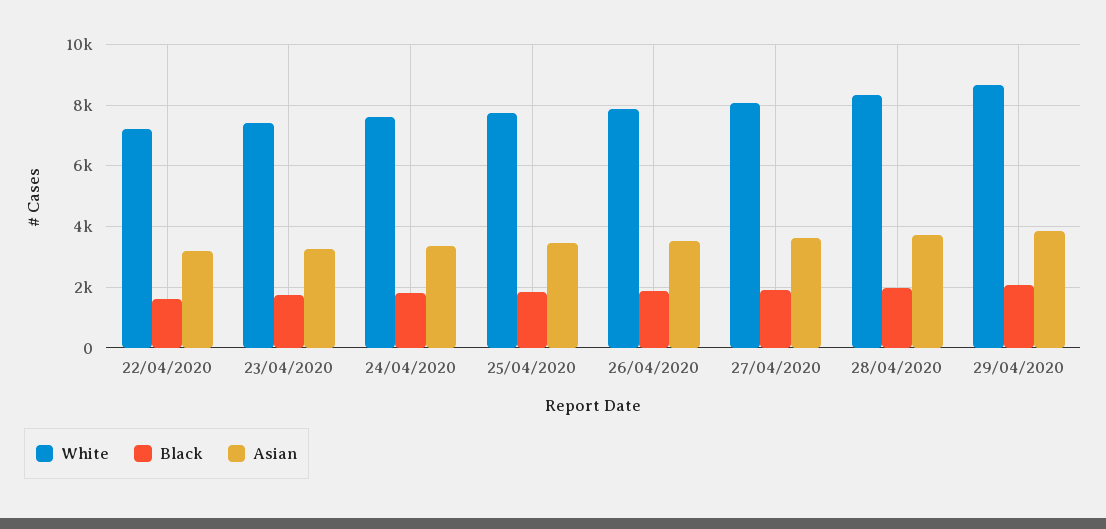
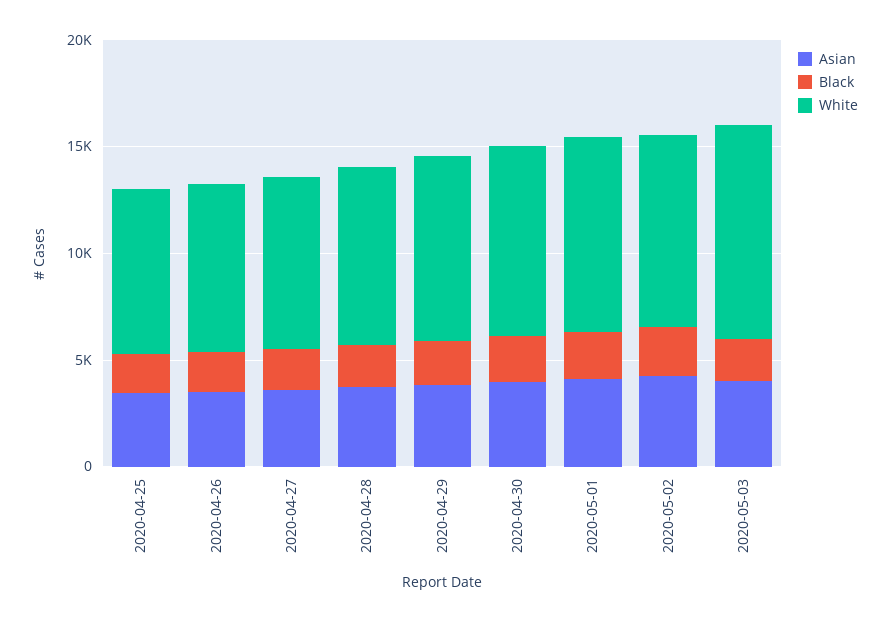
White, 22/04/2020: 7200 -> none
Black, 22/04/2020: 1600 -> none
Asian, 22/04/2020: 3200 -> none
White, 23/04/2020: 7400 -> none
Black, 23/04/2020: 1800 -> none
Asian, 23/04/2020: 3200 -> none
White, 24/04/2020: 7600 -> none
Black, 24/04/2020: 1800 -> none
Asian, 24/04/2020: 3400 -> none
Asian, 2020-04-30: none -> 4000
Black, 2020-04-30: none -> 2000
White, 2020-04-30: none -> 9000
Asian, 2020-05-01: none -> 4000
Black, 2020-05-01: none -> 2000
White, 2020-05-01: none -> 9000
Asian, 2020-05-02: none -> 4000
Black, 2020-05-02: none -> 2000
White, 2020-05-02: none -> 9000
Asian, 2020-05-03: none -> 4000
Black, 2020-05-03: none -> 2000
White, 2020-05-03: none -> 10000

